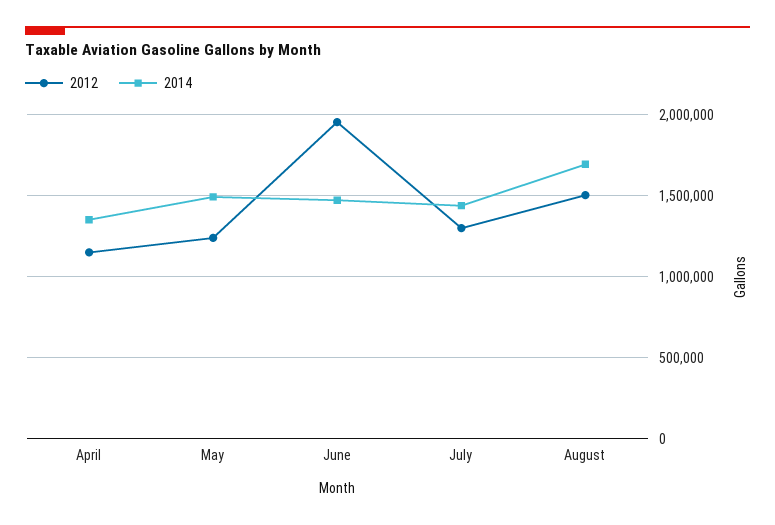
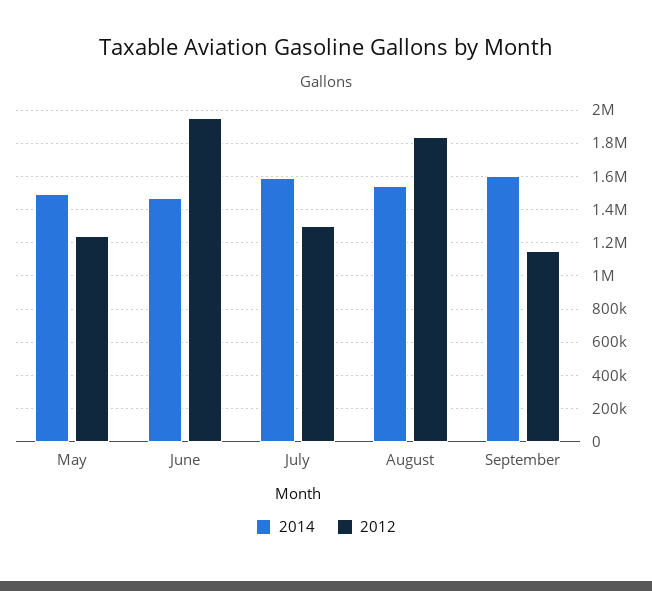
2012, April: 1150000 -> none
2014, April: 1350000 -> none
2014, July: 1450000 -> 1600000
2012, August: 1500000 -> 1850000
2014, August: 1700000 -> 1550000
2014, September: none -> 1600000
2012, September: none -> 1150000

